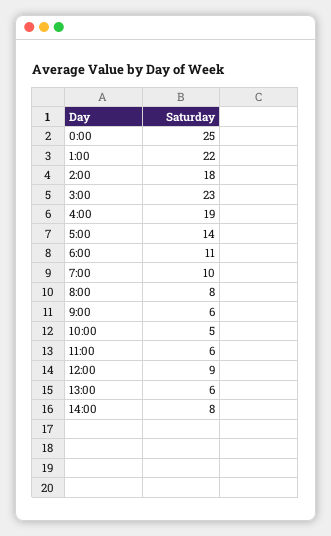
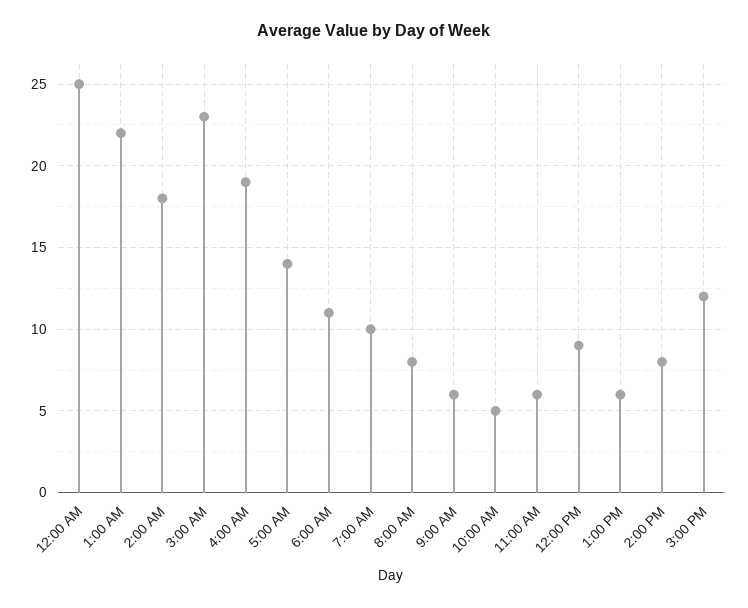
3:00 PM: none -> 12

